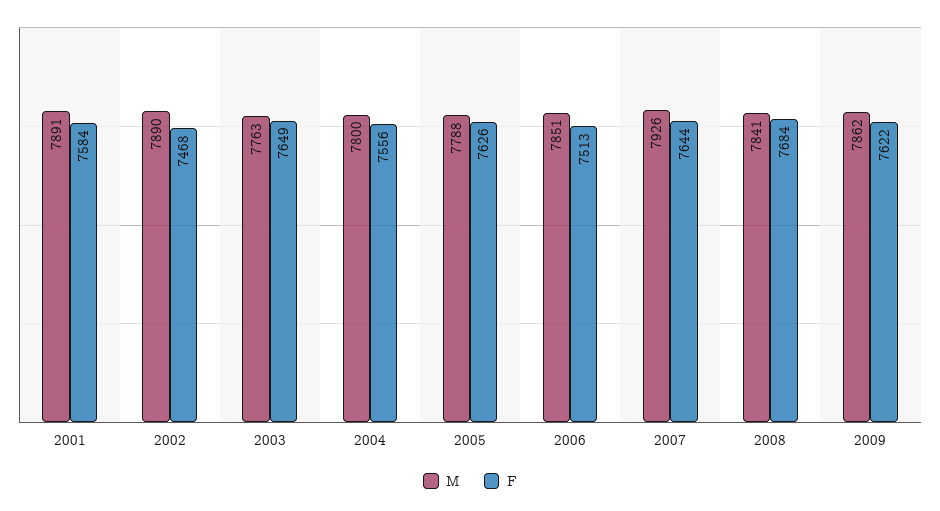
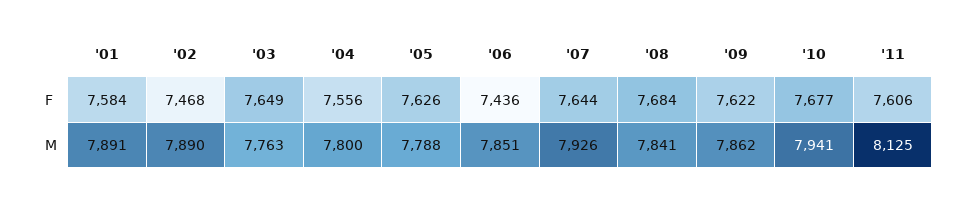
F, 2006: 7513 -> 7436
F, '10: none -> 7677
F, '11: none -> 7606
M, '10: none -> 7941
M, '11: none -> 8125

